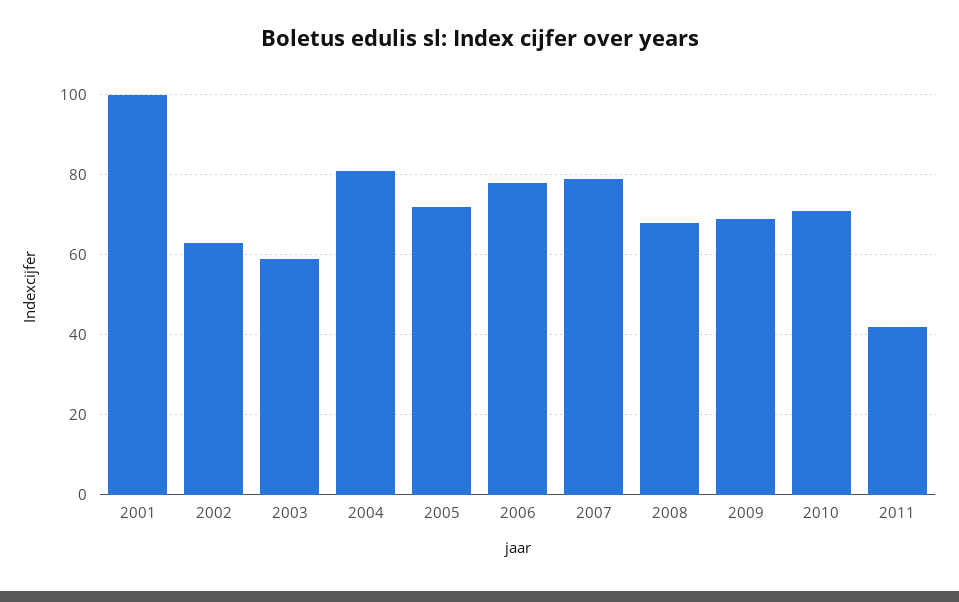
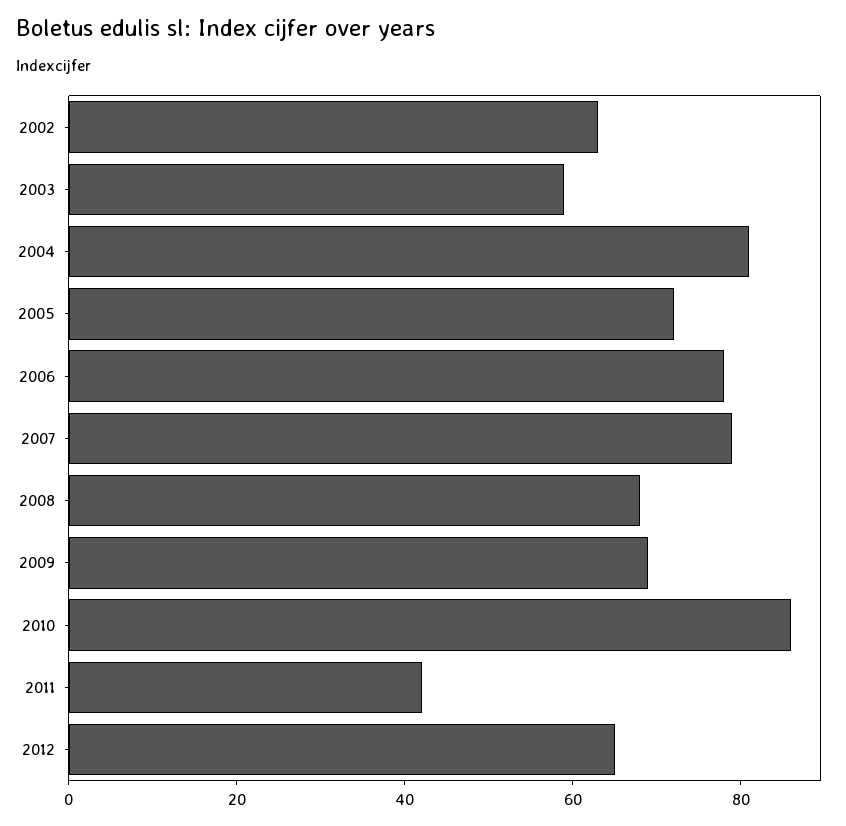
2001: 100 -> none
2010: 70 -> 85
2012: none -> 65

